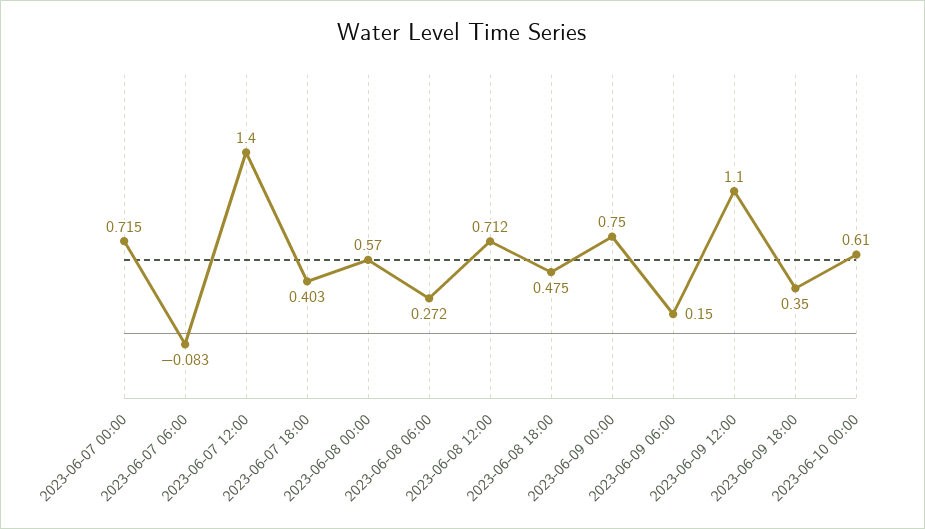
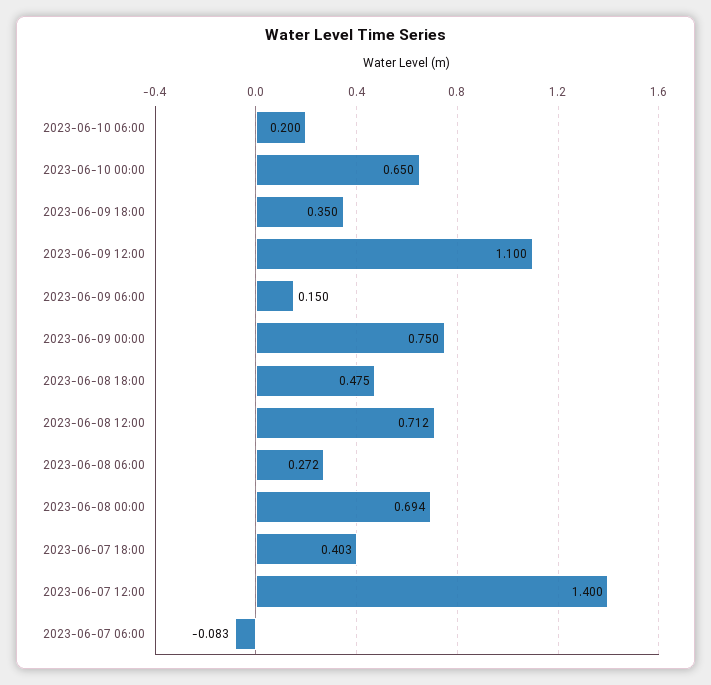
2023-06-07 00:00: 0.715 -> none
2023-06-08 00:00: 0.57 -> 0.694
2023-06-10 00:00: 0.61 -> 0.65
2023-06-10 06:00: none -> 0.2

